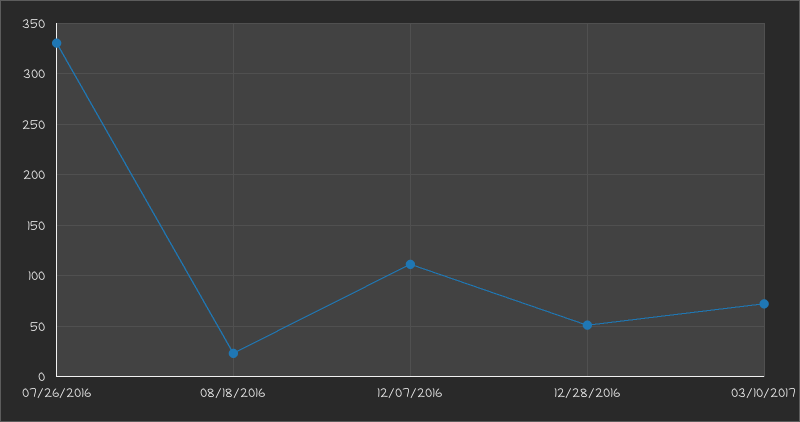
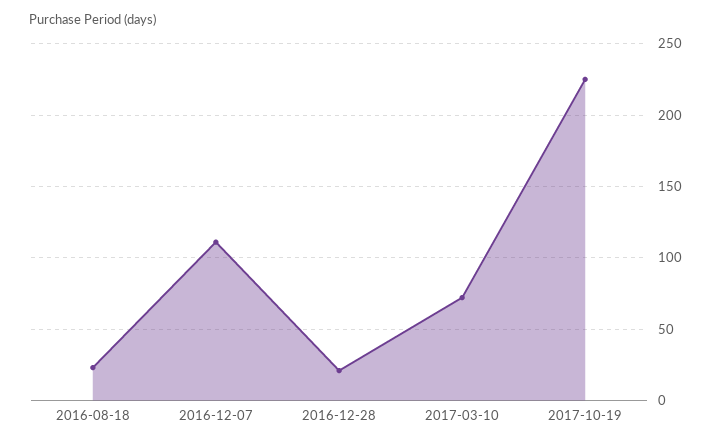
07/26/2016: 330 -> none
12/28/2016: 50 -> 20
2017-10-19: none -> 225

